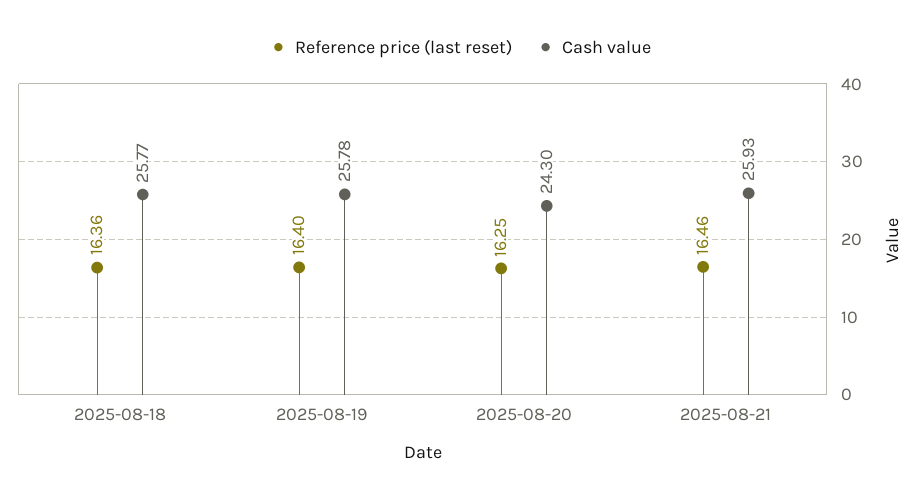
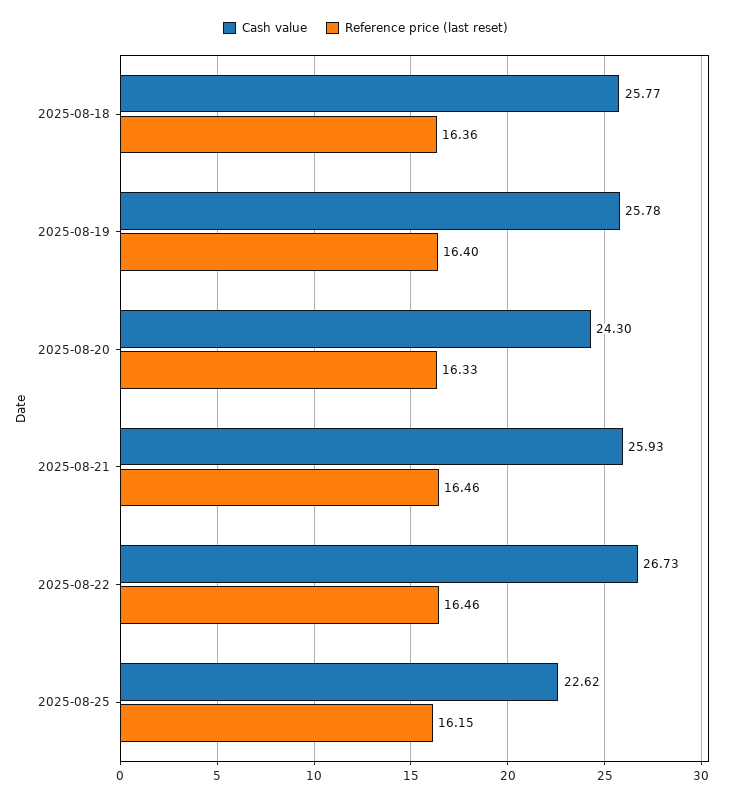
Reference price (last reset), 2025-08-20: 16.25 -> 16.33
Cash value, 2025-08-22: none -> 26.73
Reference price (last reset), 2025-08-22: none -> 16.46
Cash value, 2025-08-25: none -> 22.62
Reference price (last reset), 2025-08-25: none -> 16.15

